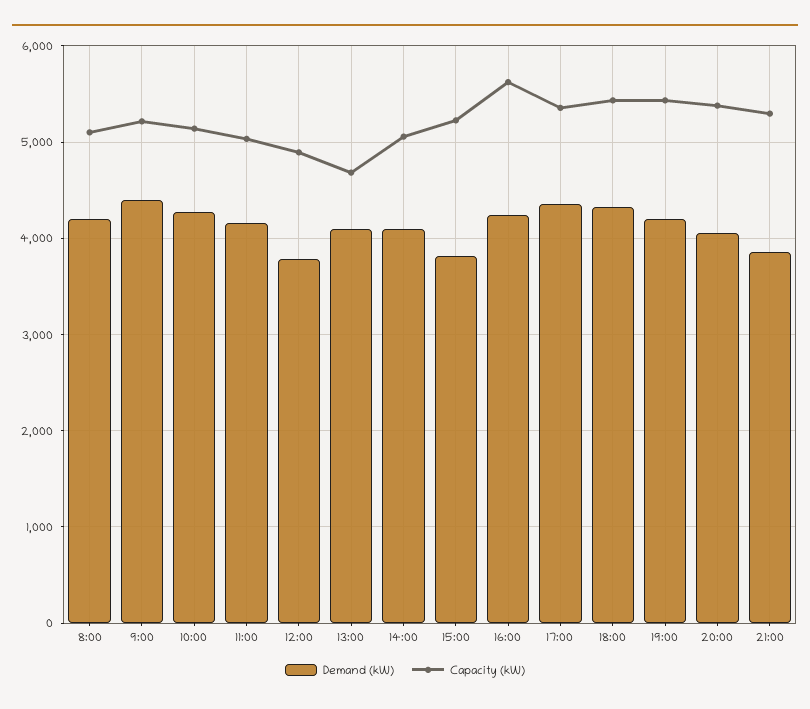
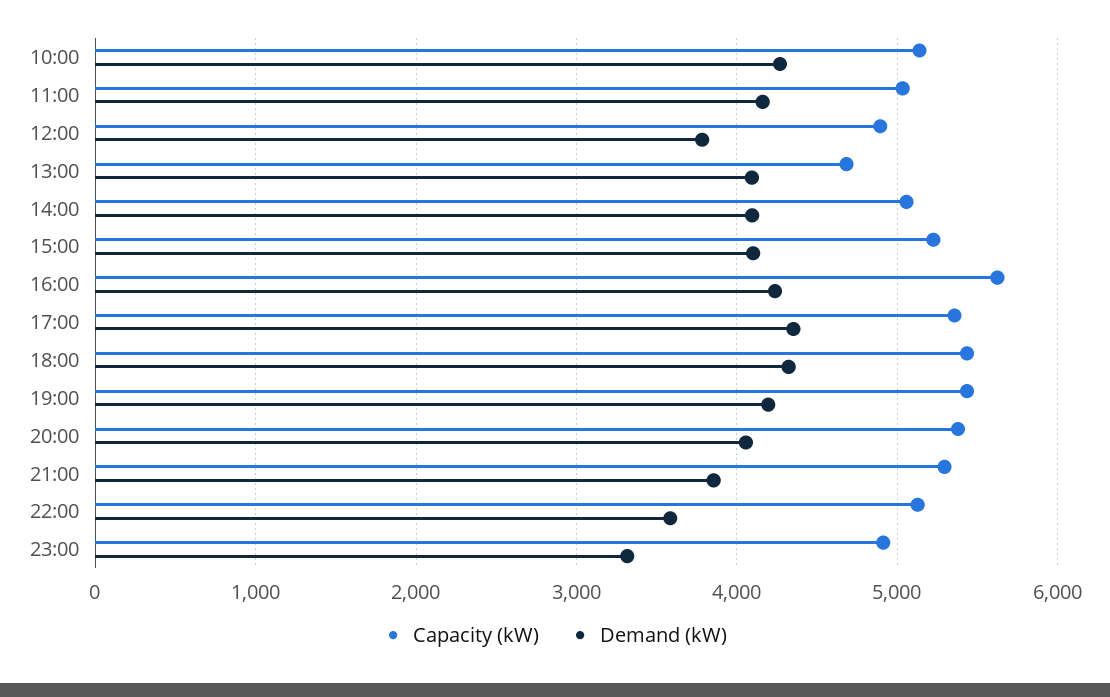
Demand (kW), 8:00: 4200 -> none
Capacity (kW), 8:00: 5100 -> none
Demand (kW), 9:00: 4400 -> none
Capacity (kW), 9:00: 5200 -> none
Demand (kW), 15:00: 3800 -> 4100
Capacity (kW), 22:00: none -> 5100
Demand (kW), 22:00: none -> 3600
Capacity (kW), 23:00: none -> 4900
Demand (kW), 23:00: none -> 3300

